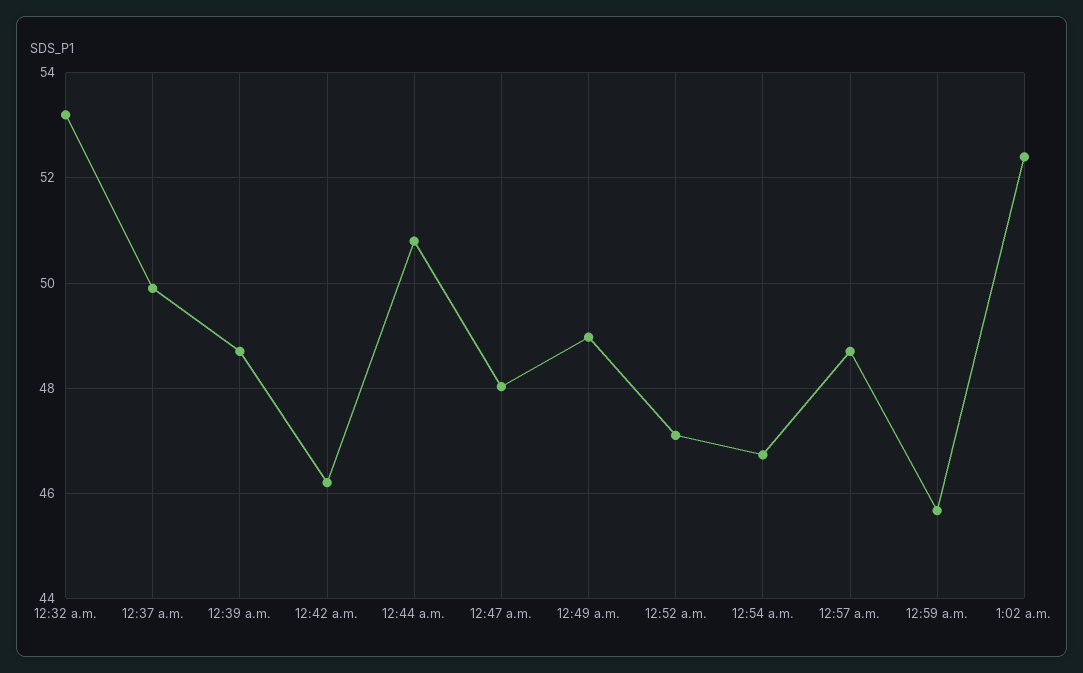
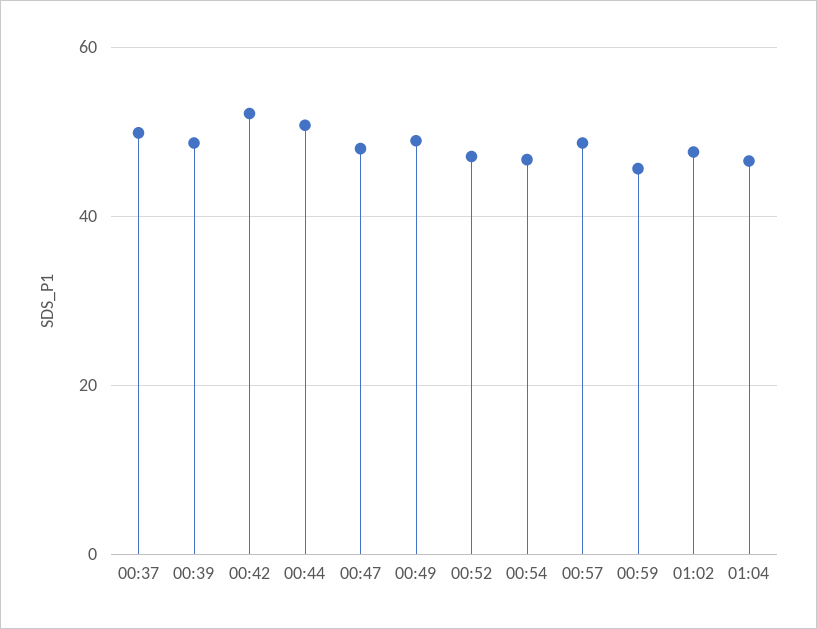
12:32 a.m.: 53.2 -> none
12:42 a.m.: 46.2 -> 52
1:02 a.m.: 52.4 -> 48
01:04: none -> 46

